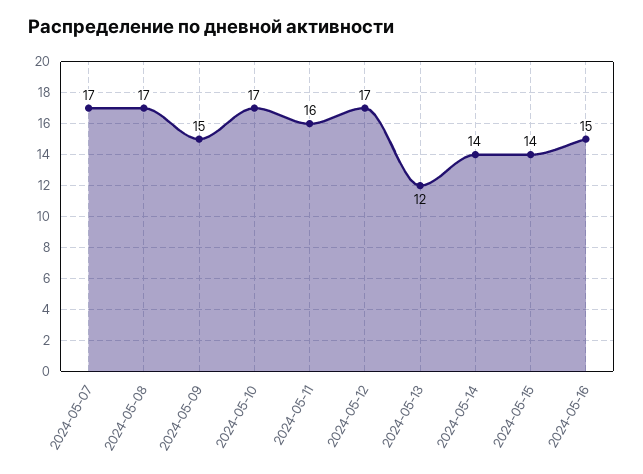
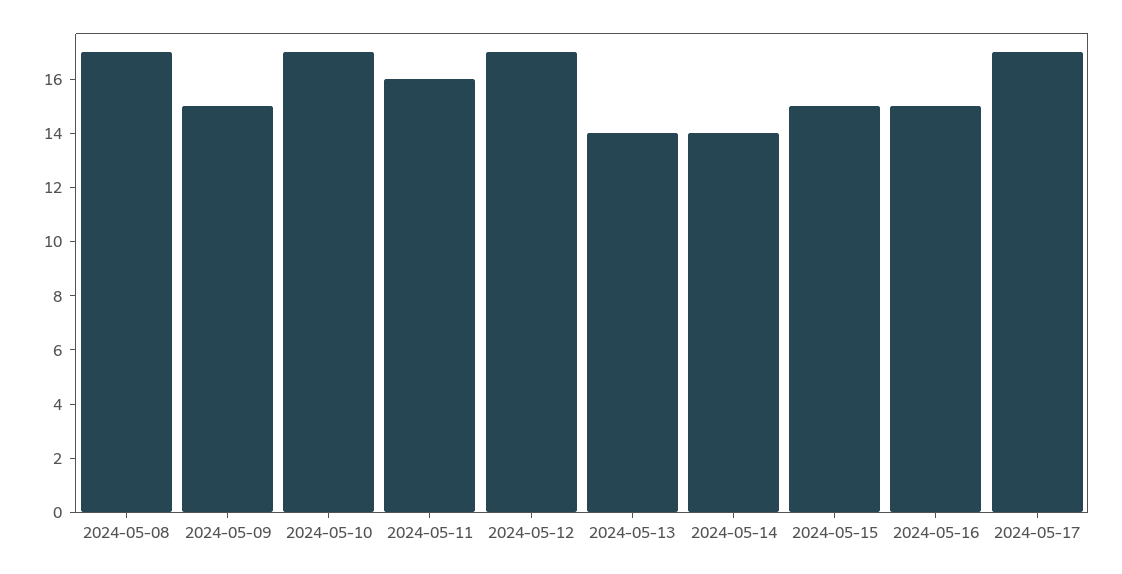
2024-05-07: 17 -> none
2024-05-13: 12 -> 14
2024-05-15: 14 -> 15
2024-05-17: none -> 17

